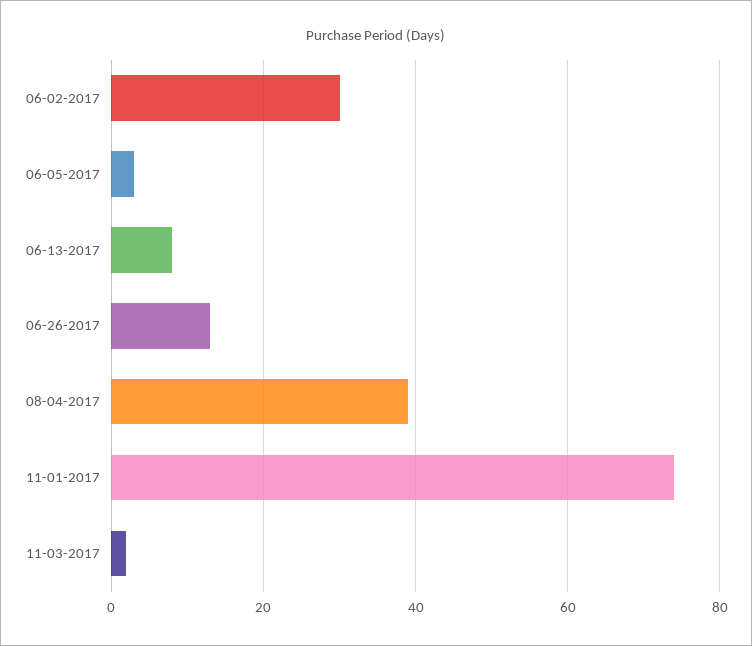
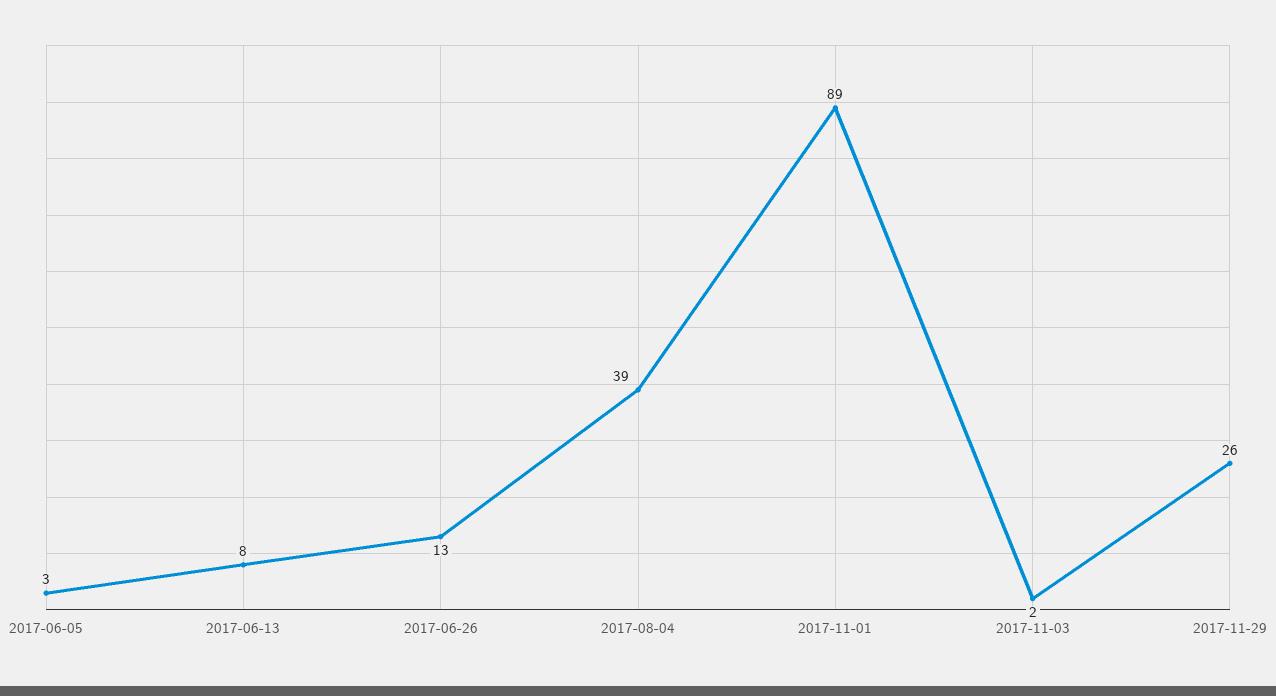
06-02-2017: 30 -> none
11-01-2017: 75 -> 89
2017-11-29: none -> 26

